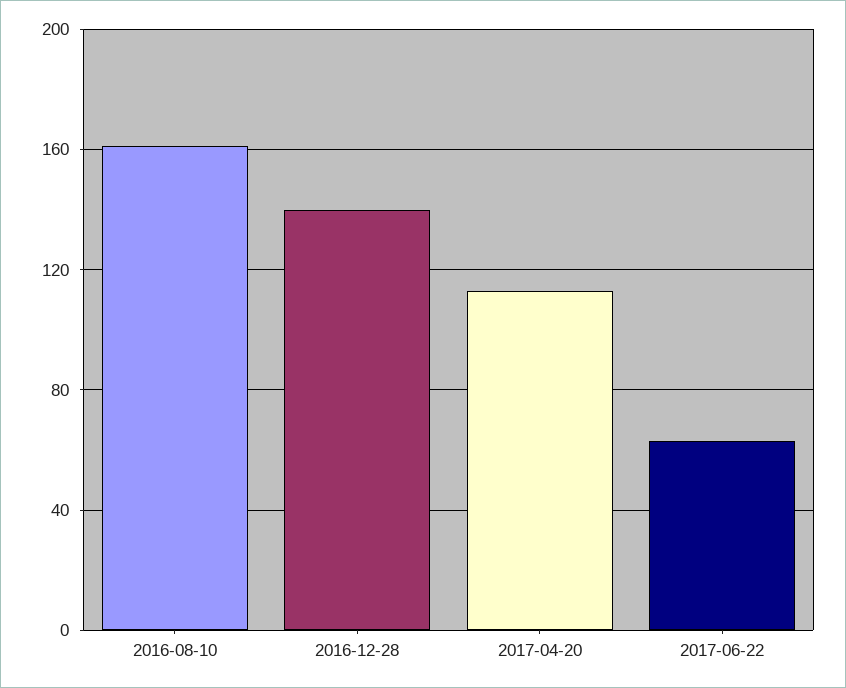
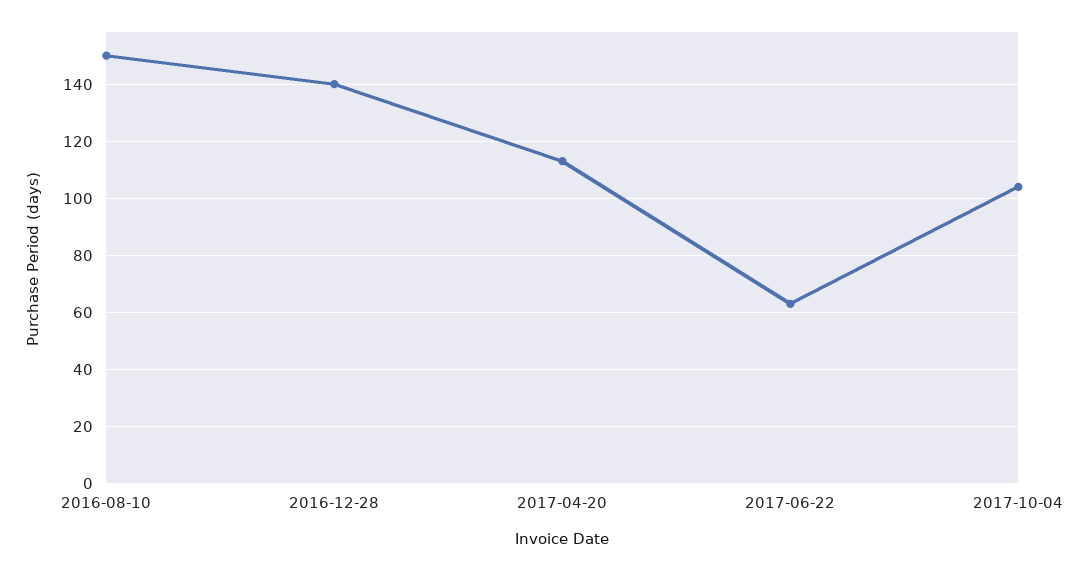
2016-08-10: 160 -> 150
2017-10-04: none -> 105

